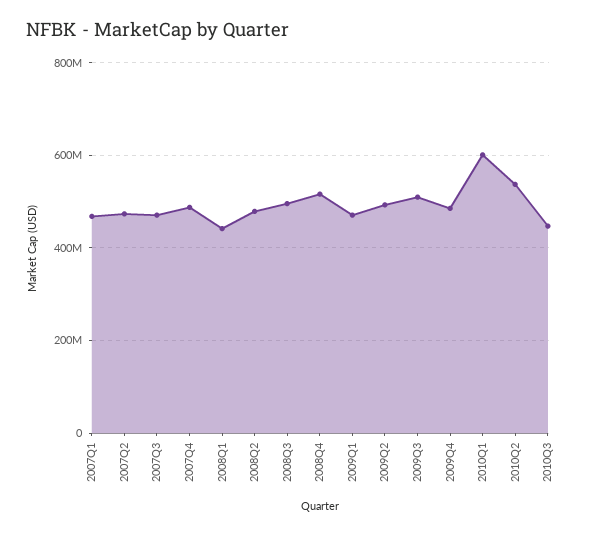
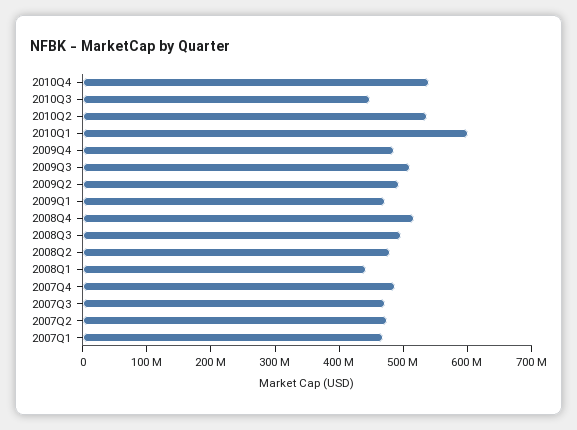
2010Q4: none -> 540000000

